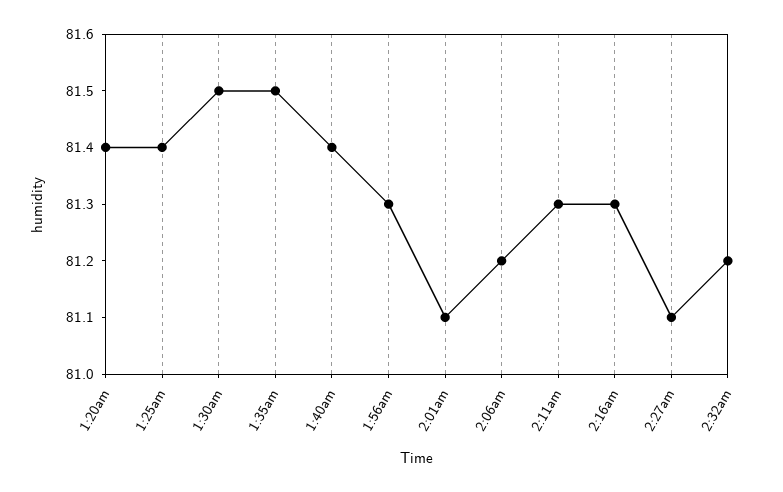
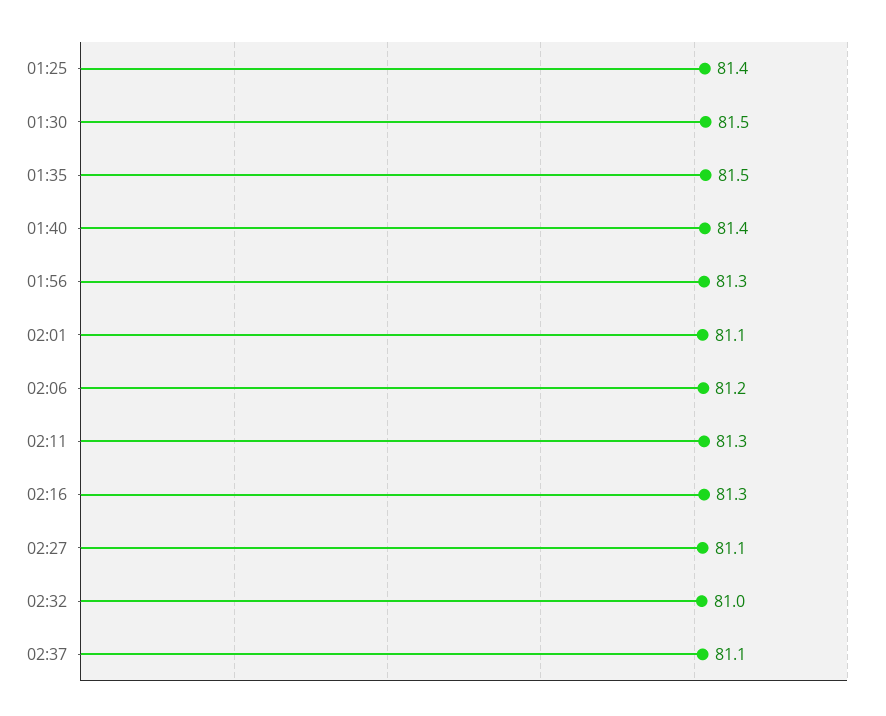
1:20am: 81.4 -> none
2:32am: 81.2 -> 81
02:37: none -> 81.1

